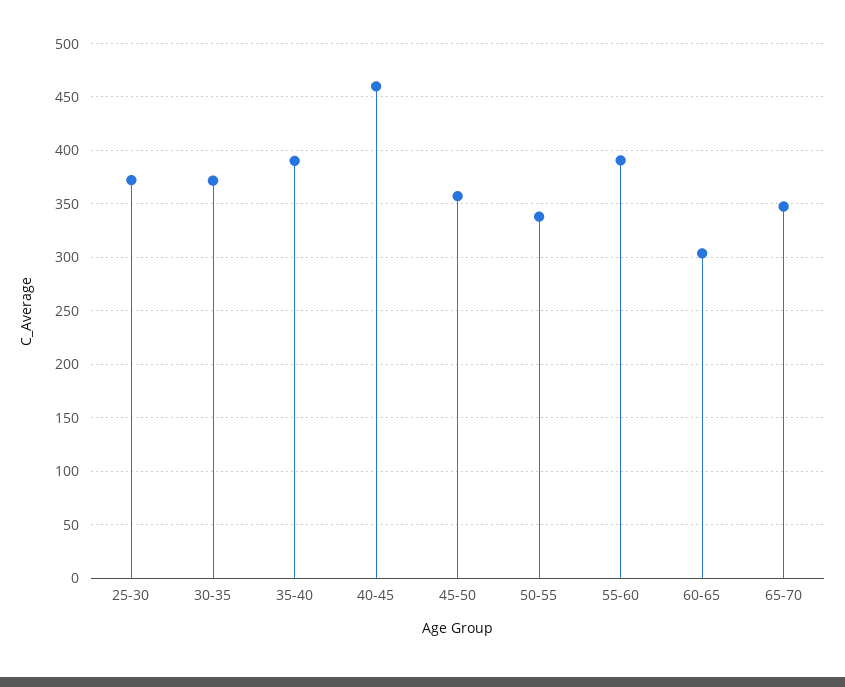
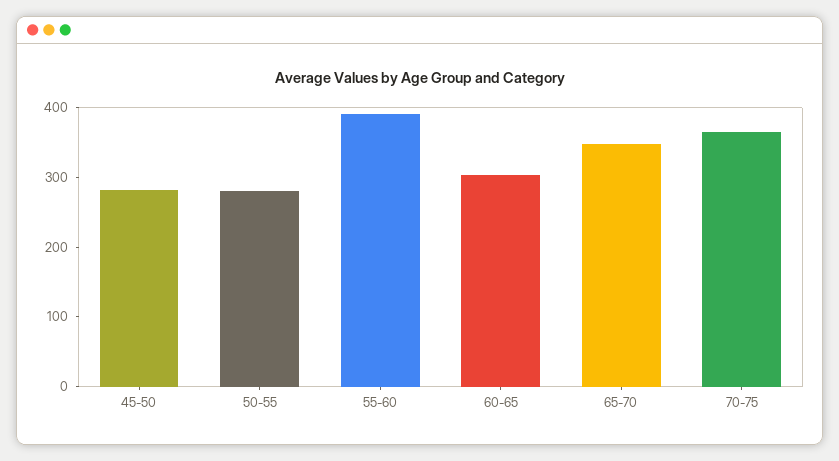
25-30: 370 -> none
30-35: 370 -> none
35-40: 390 -> none
40-45: 460 -> none
45-50: 360 -> 280
50-55: 340 -> 280
70-75: none -> 360

